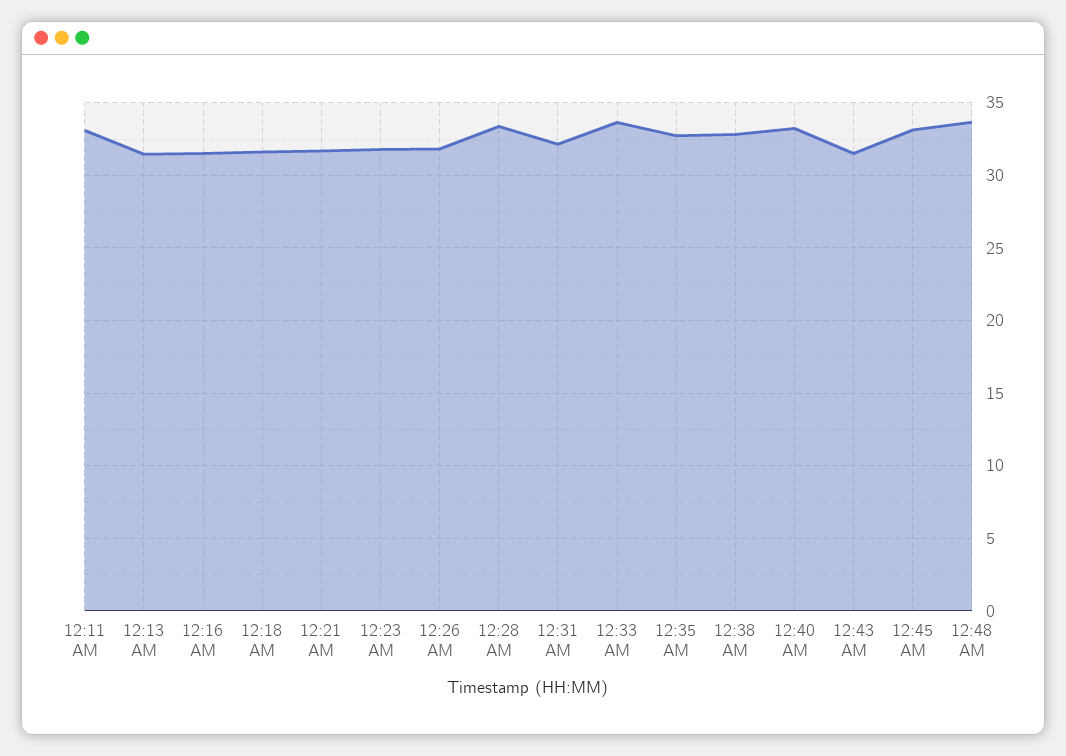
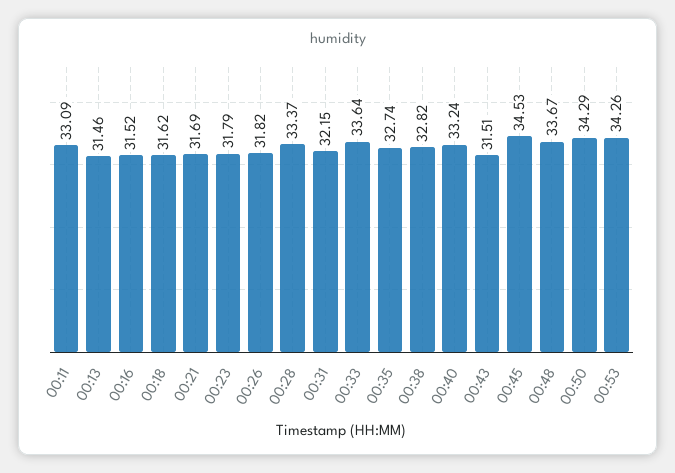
12:45 AM: 33 -> 34.53
00:50: none -> 34.29
00:53: none -> 34.26

